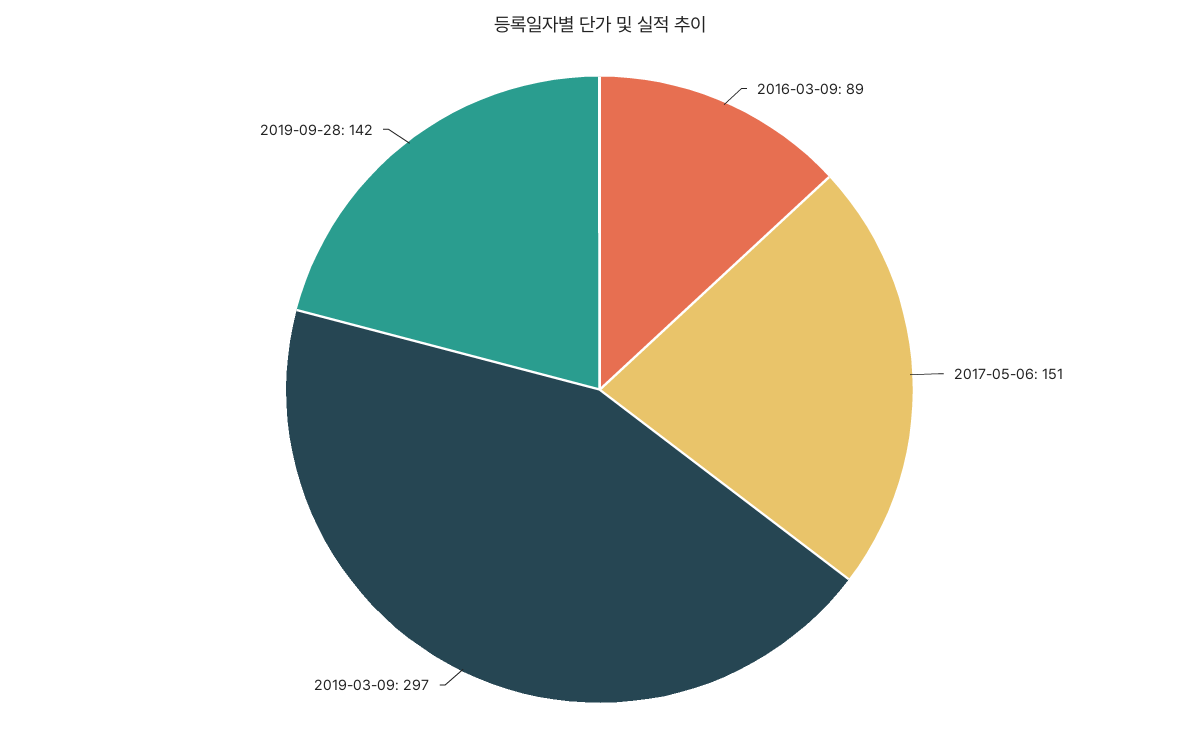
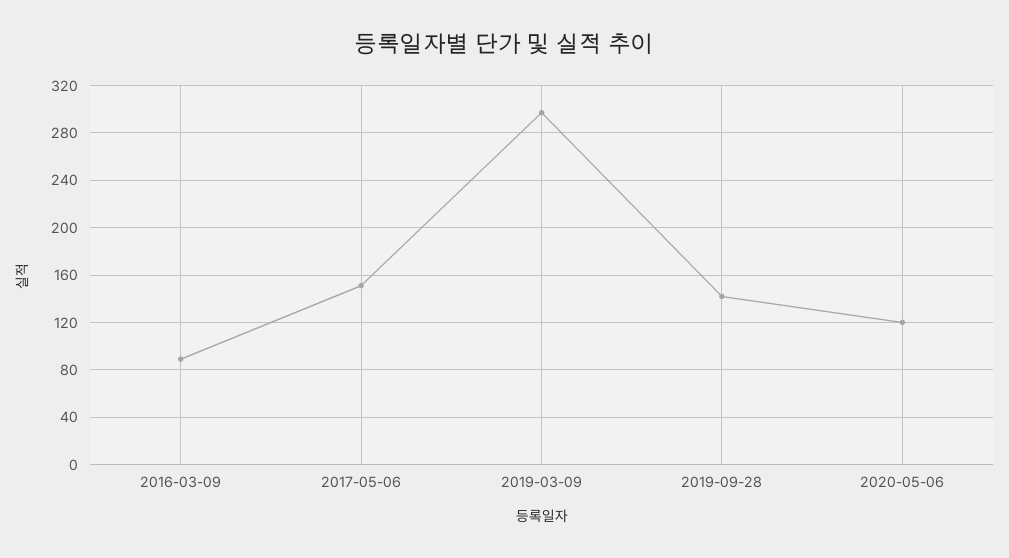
2020-05-06: none -> 120

